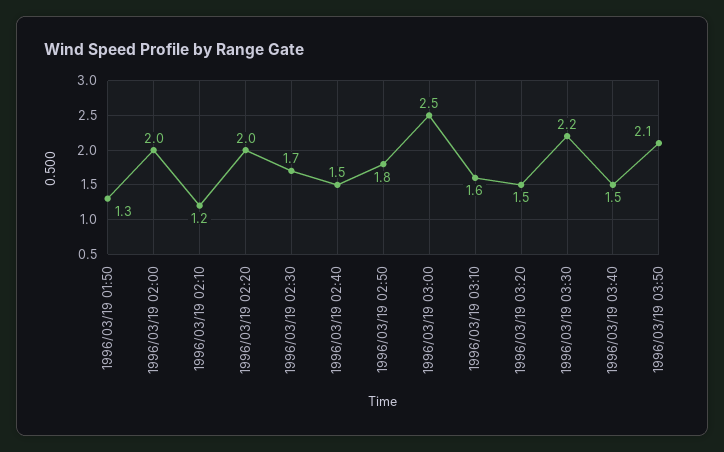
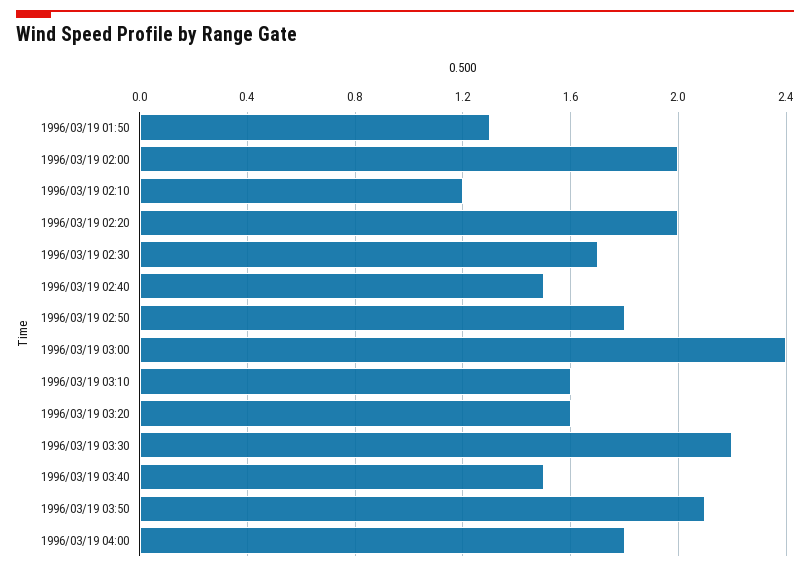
1996/03/19 03:00: 2.5 -> 2.4
1996/03/19 03:20: 1.5 -> 1.6
1996/03/19 04:00: none -> 1.8

